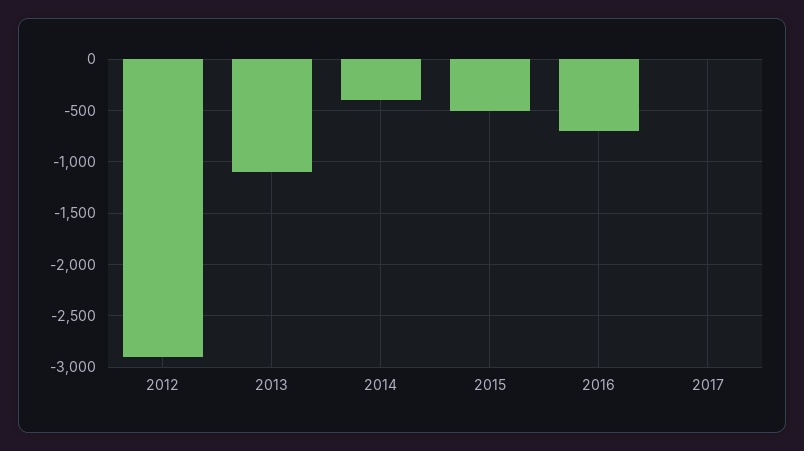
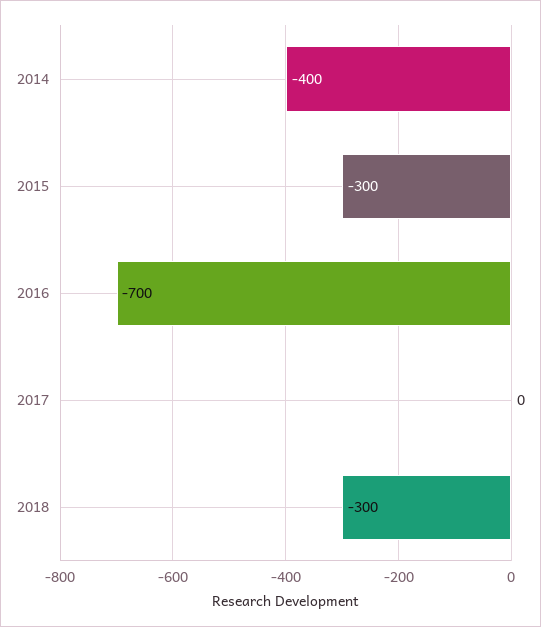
2012: -2900 -> none
2013: -1100 -> none
2015: -500 -> -300
2018: none -> -300

